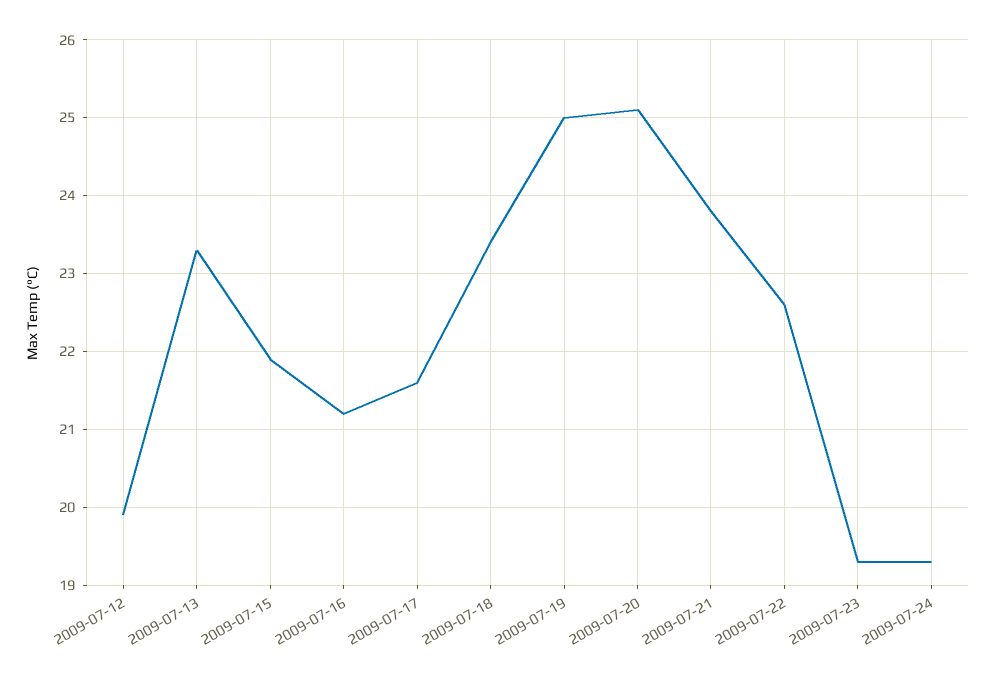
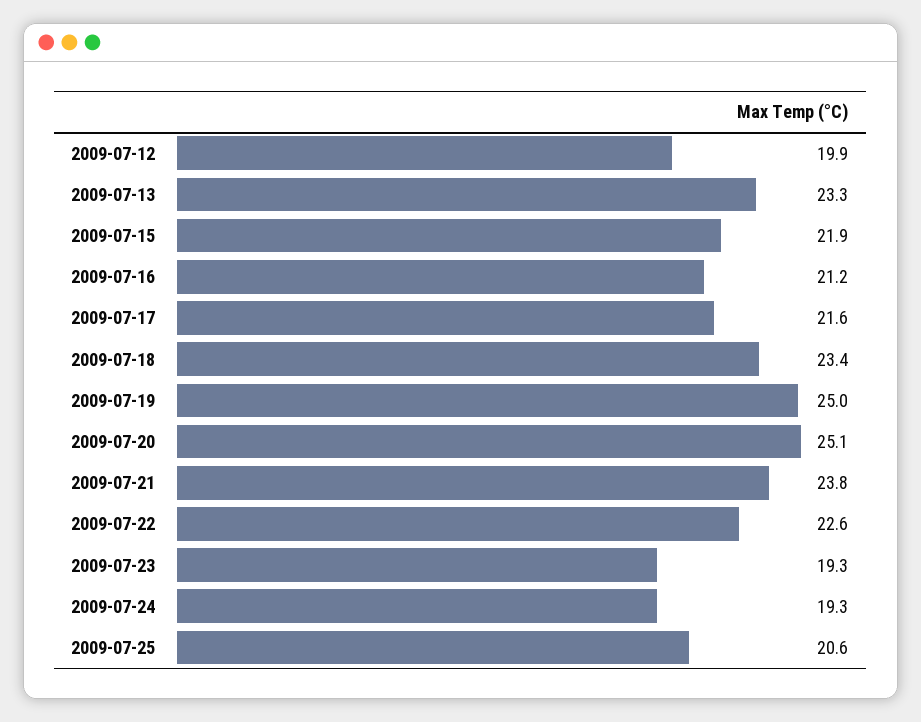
2009-07-25: none -> 20.6

